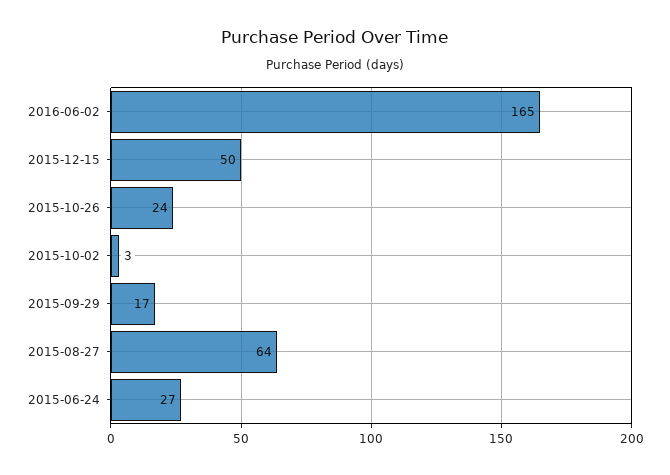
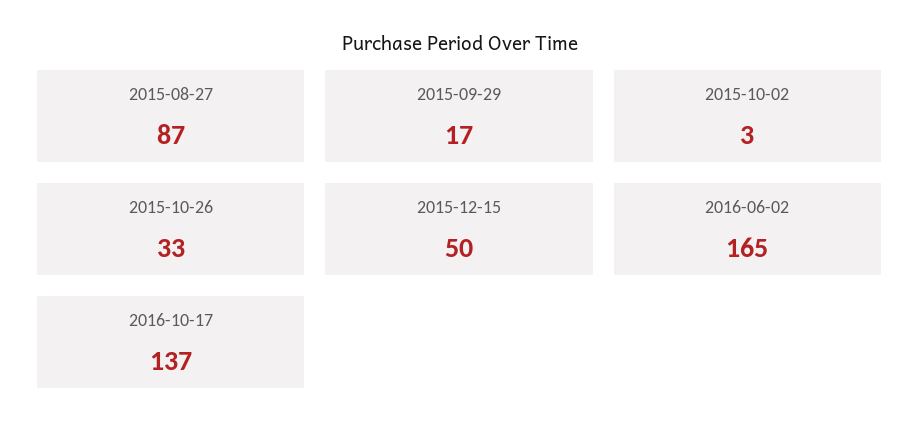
2015-10-26: 24 -> 33
2015-08-27: 64 -> 87
2015-06-24: 27 -> none
2016-10-17: none -> 137

